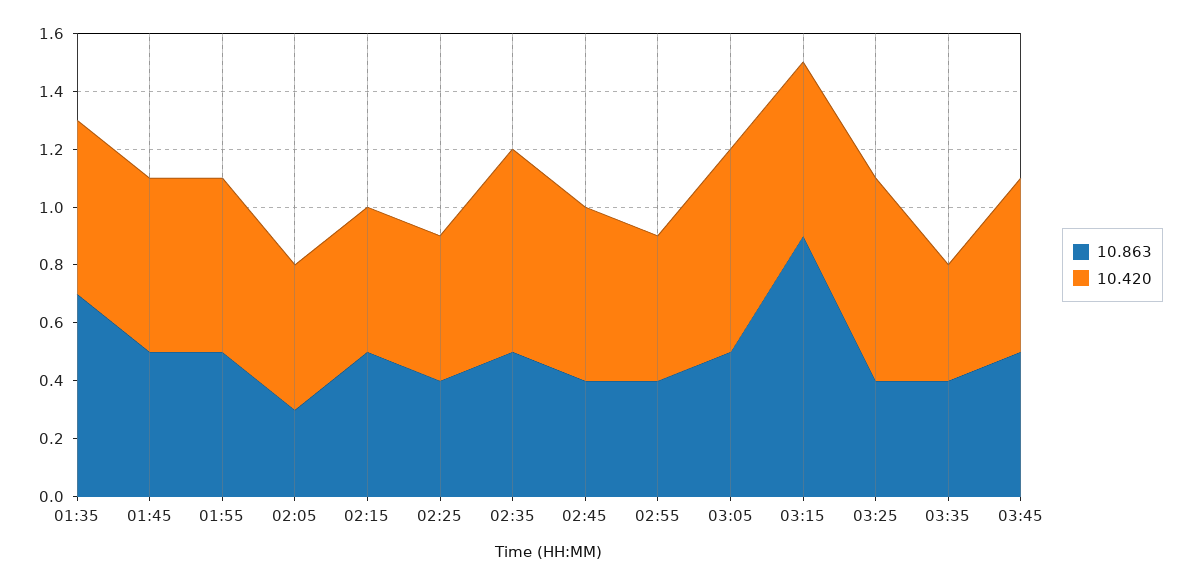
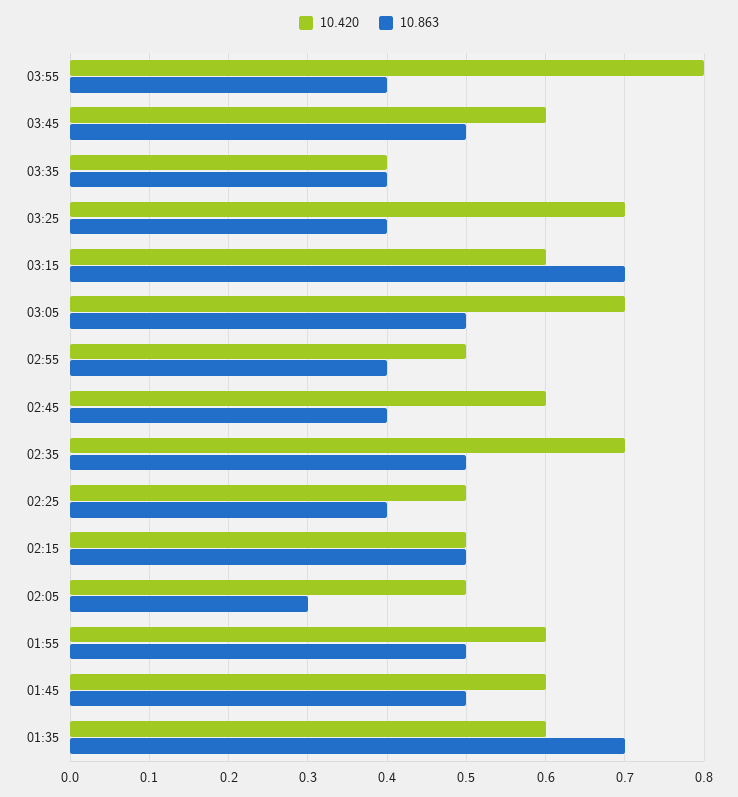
10.863, 03:15: 0.9 -> 0.7
10.420, 03:55: none -> 0.8
10.863, 03:55: none -> 0.4

